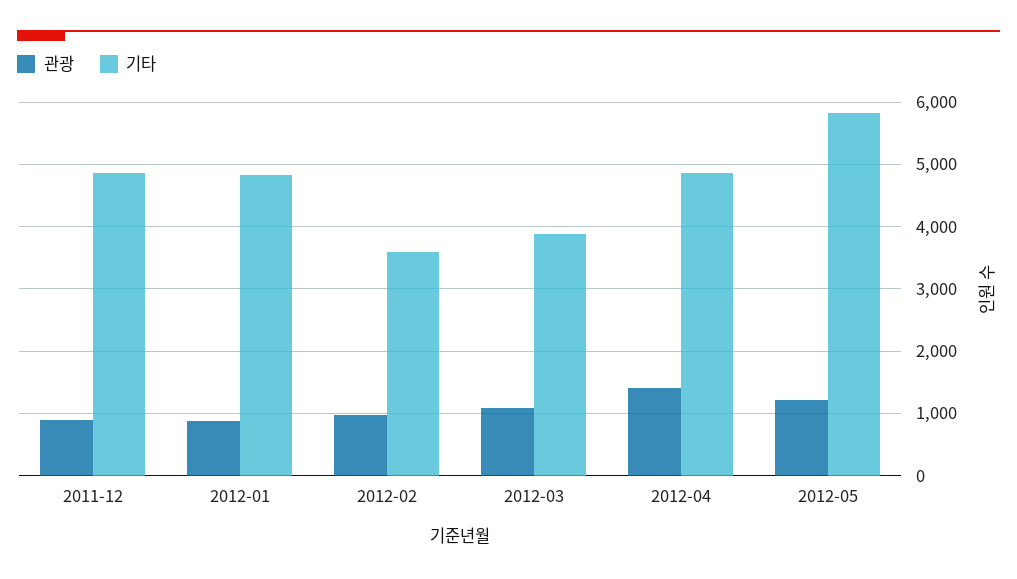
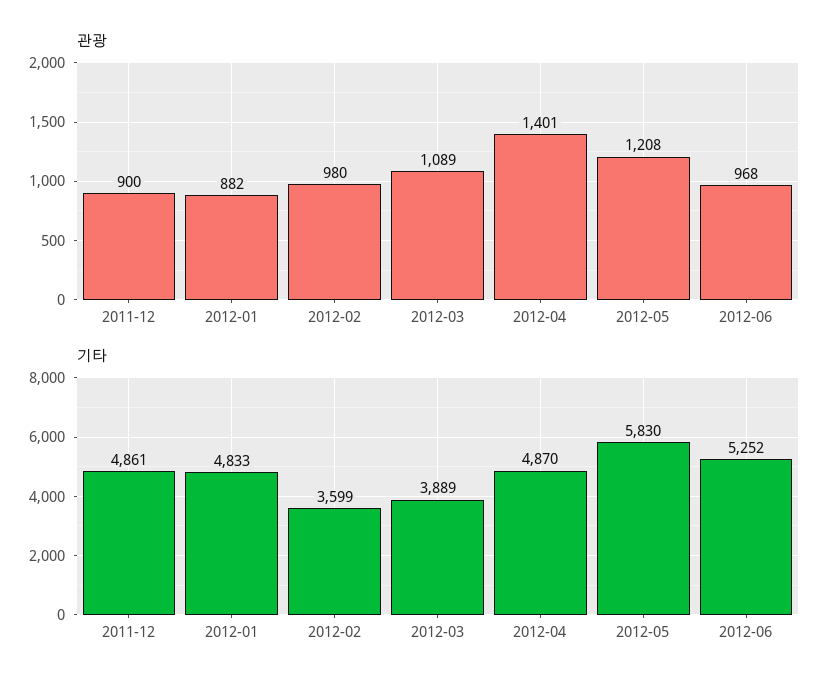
관광, 2012-06: none -> 968
기타, 2012-06: none -> 5252

